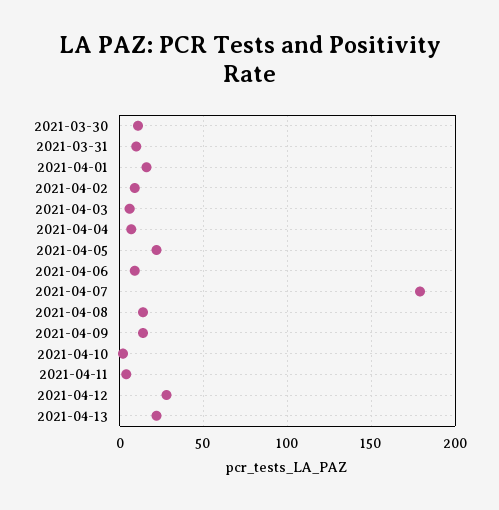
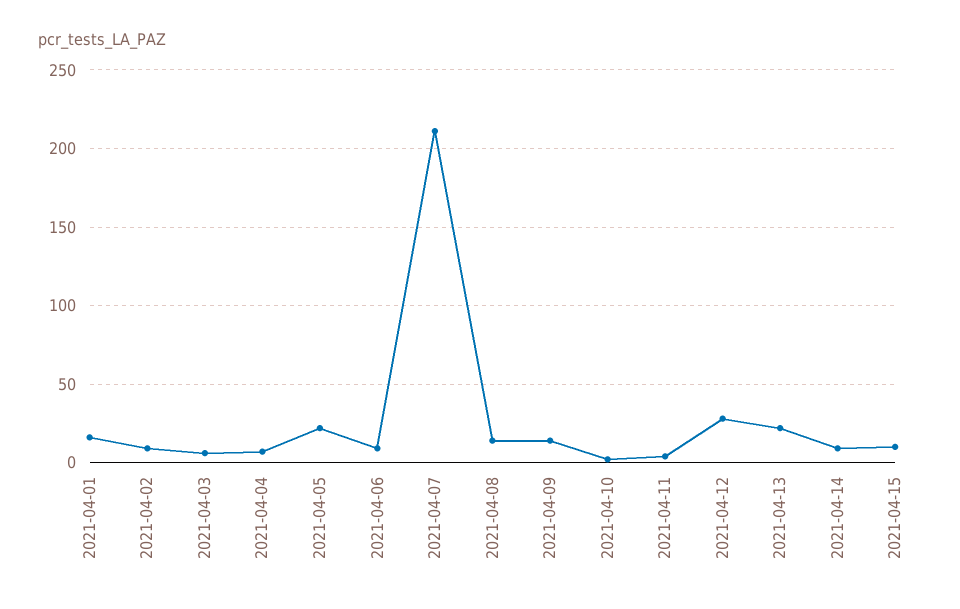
2021-03-30: 10 -> none
2021-03-31: 10 -> none
2021-04-07: 180 -> 210
2021-04-14: none -> 10
2021-04-15: none -> 10

